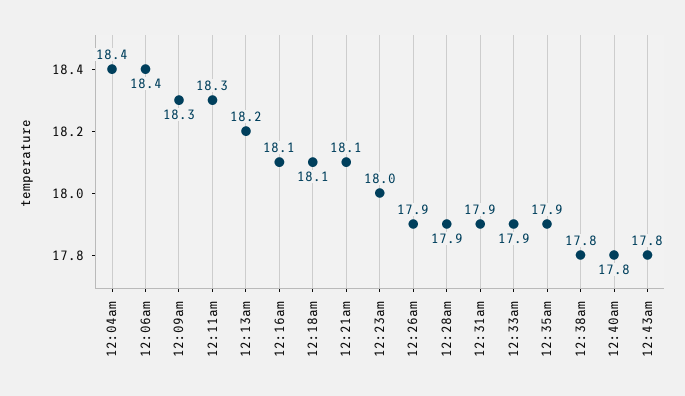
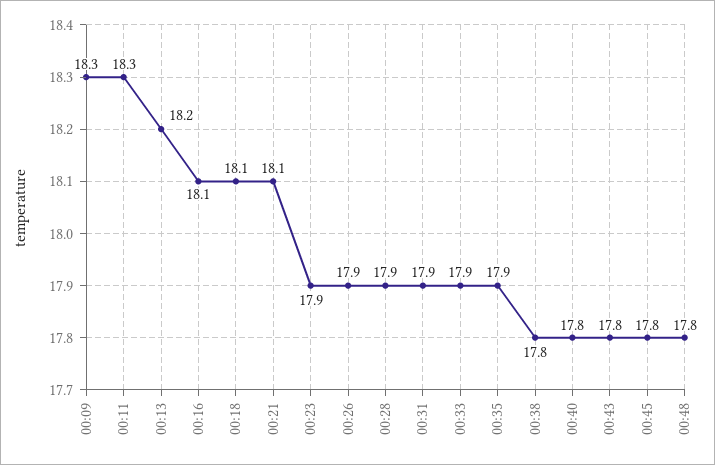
12:04am: 18.4 -> none
12:06am: 18.4 -> none
12:23am: 18 -> 17.9
00:45: none -> 17.8
00:48: none -> 17.8

